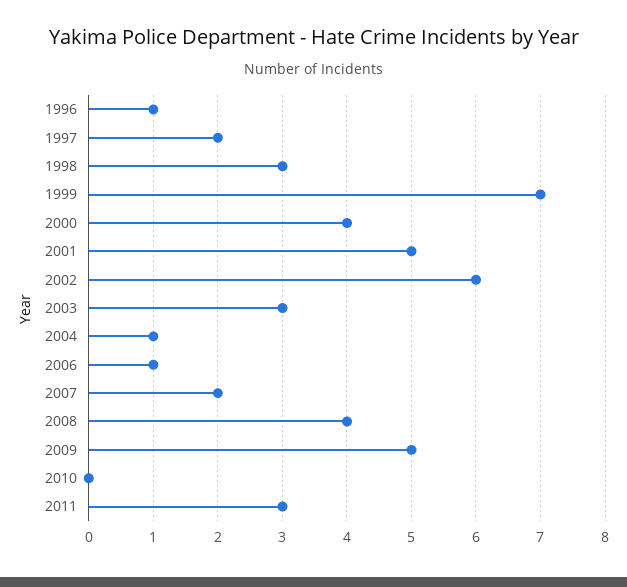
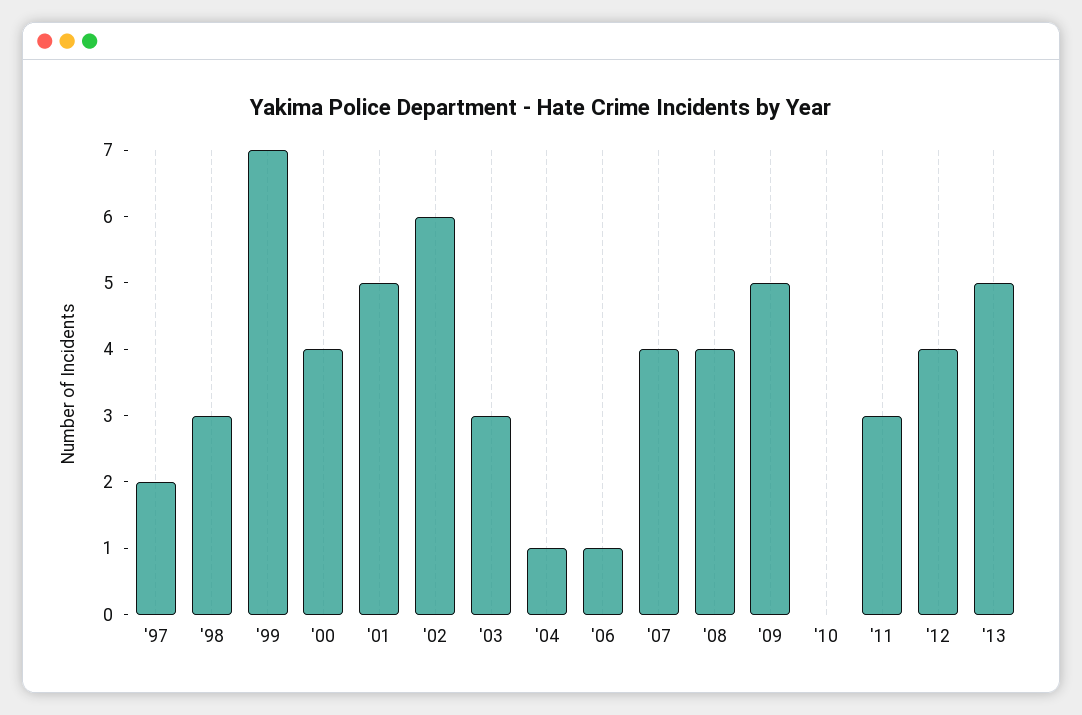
1996: 1 -> none
2007: 2 -> 4
'12: none -> 4
'13: none -> 5

